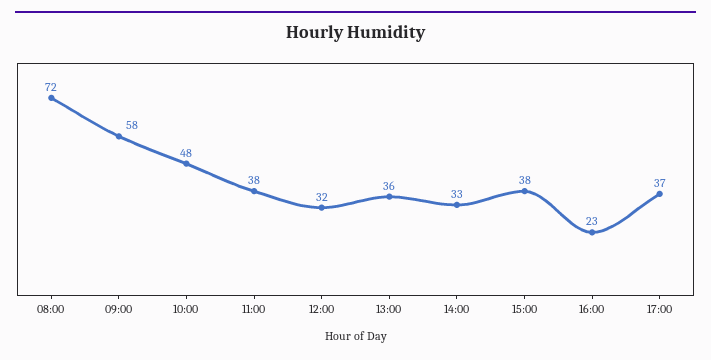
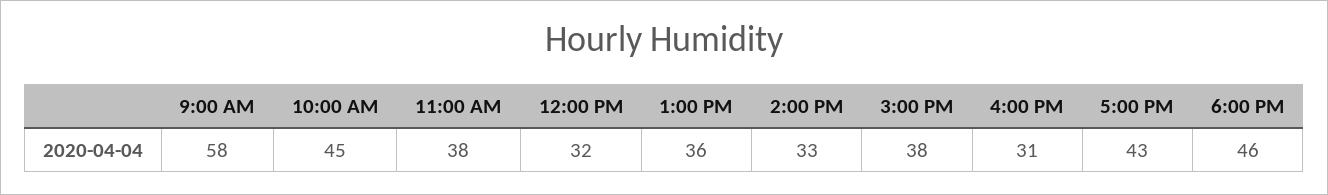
08:00: 72 -> none
10:00: 48 -> 45
16:00: 23 -> 31
17:00: 37 -> 43
6:00 PM: none -> 46

